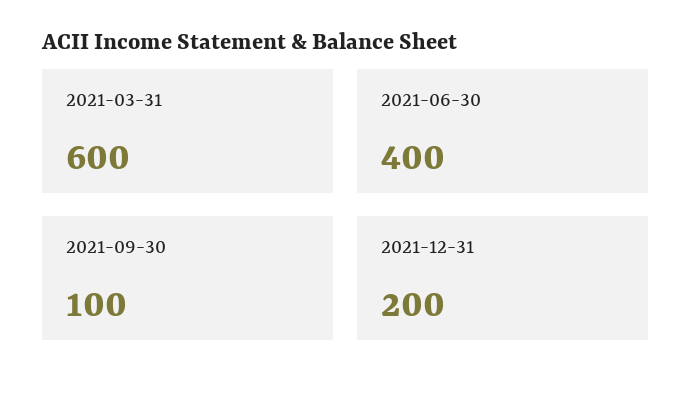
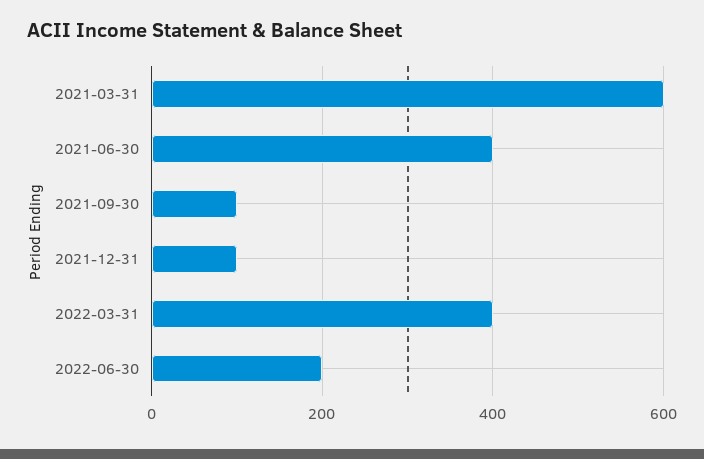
2021-12-31: 200 -> 100
2022-03-31: none -> 400
2022-06-30: none -> 200

